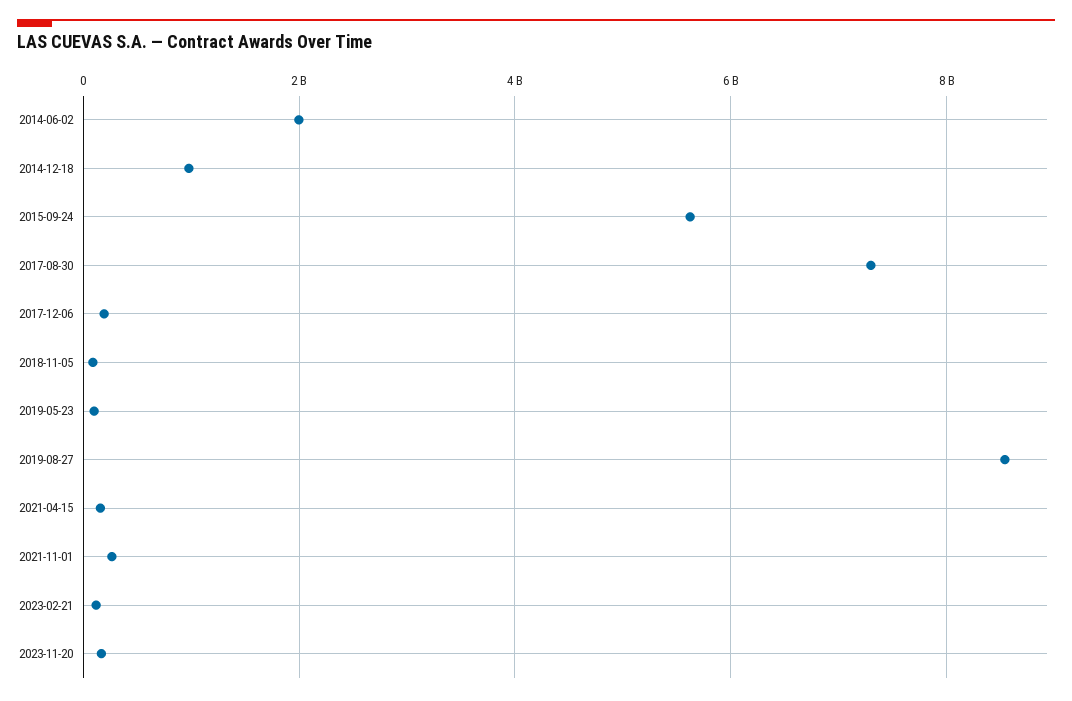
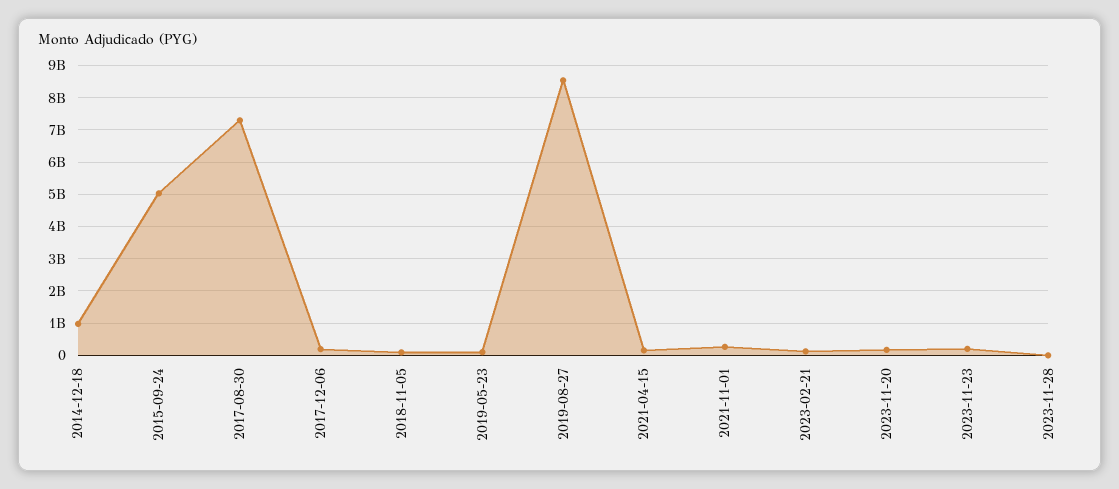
2014-06-02: 2000000000 -> none
2015-09-24: 5600000000 -> 5000000000
2023-11-23: none -> 200000000
2023-11-28: none -> 0

